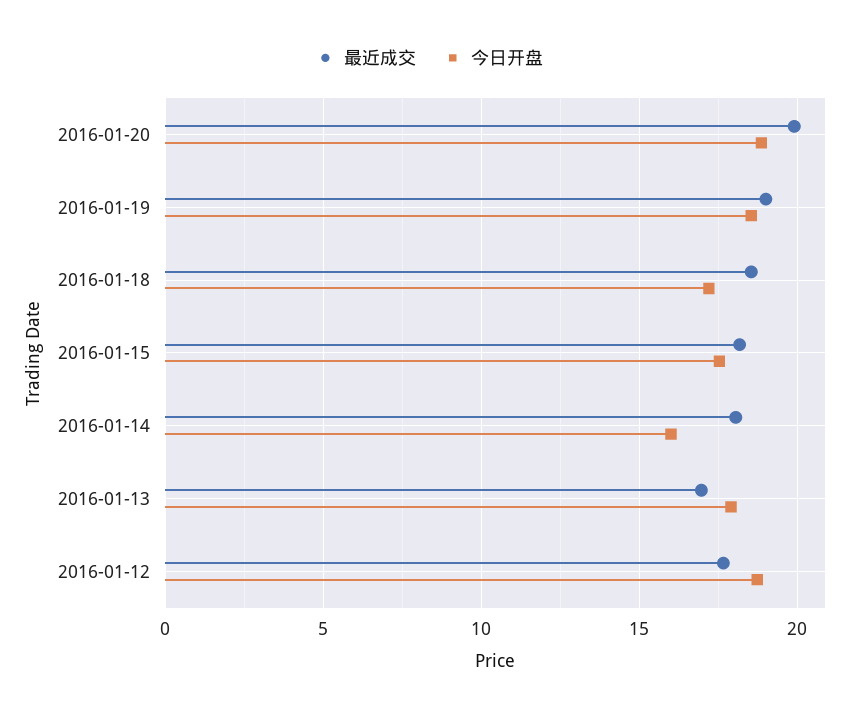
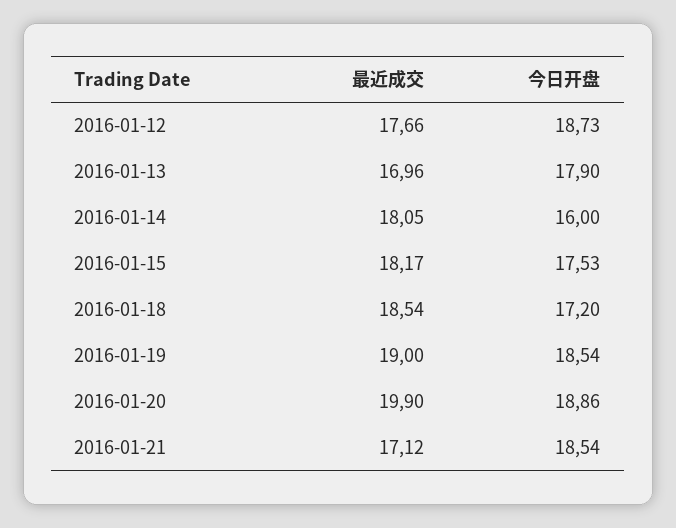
最近成交, 2016-01-21: none -> 17.12
今日开盘, 2016-01-21: none -> 18.54

